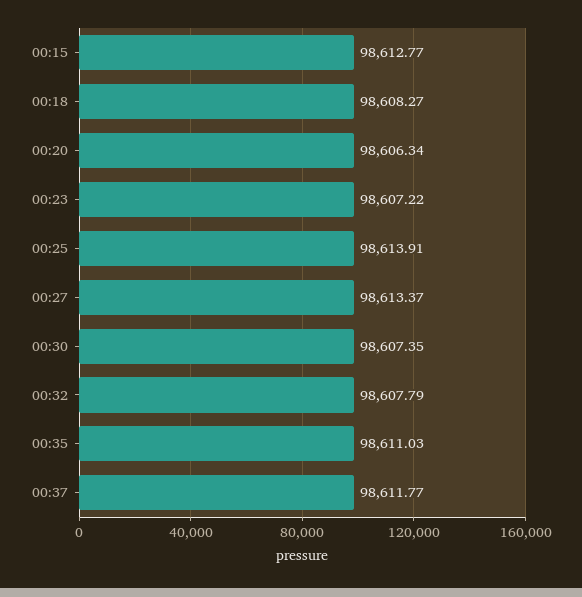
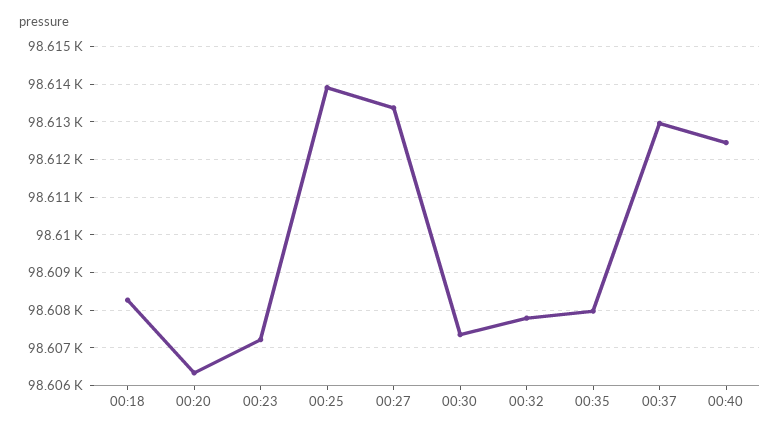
00:15: 98612.77 -> none
00:35: 98611.03 -> 98608
00:37: 98611.77 -> 98613
00:40: none -> 98612.4

